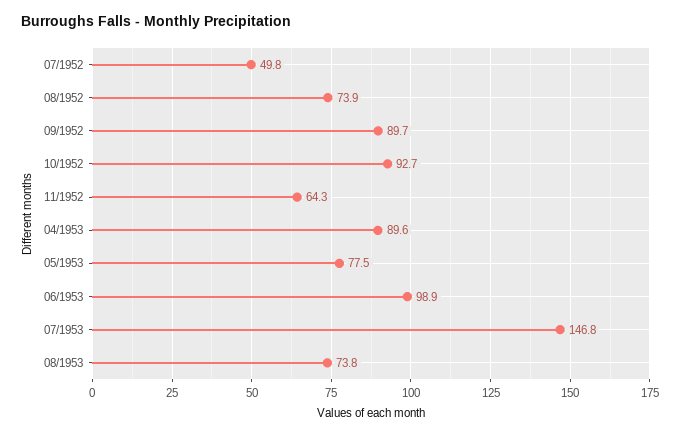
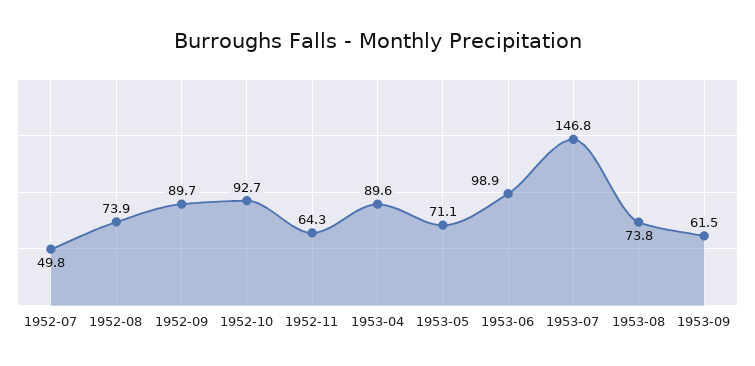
05/1953: 77.5 -> 71.1
1953-09: none -> 61.5

